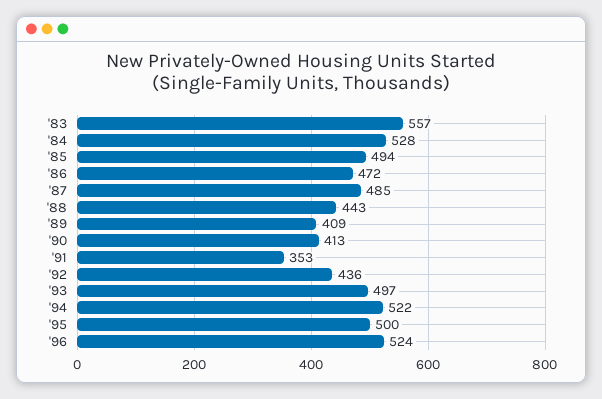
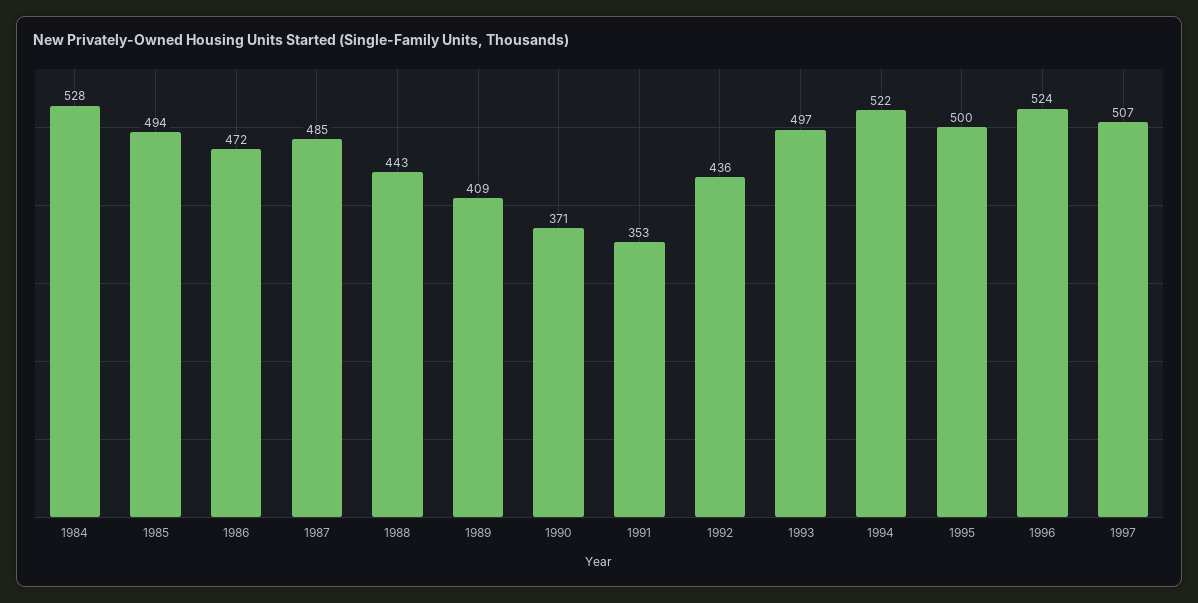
'83: 557 -> none
'90: 413 -> 371
1997: none -> 507

